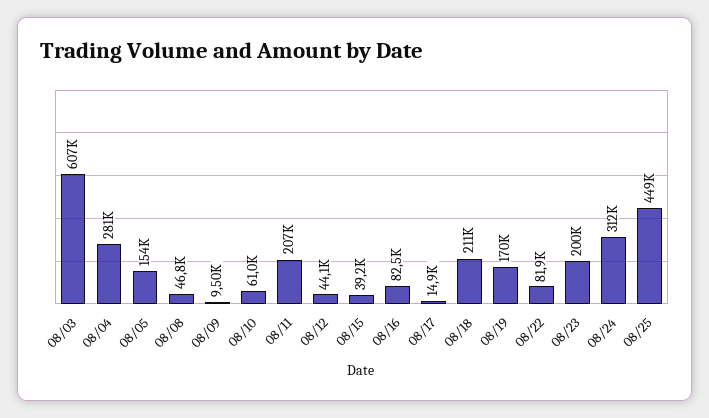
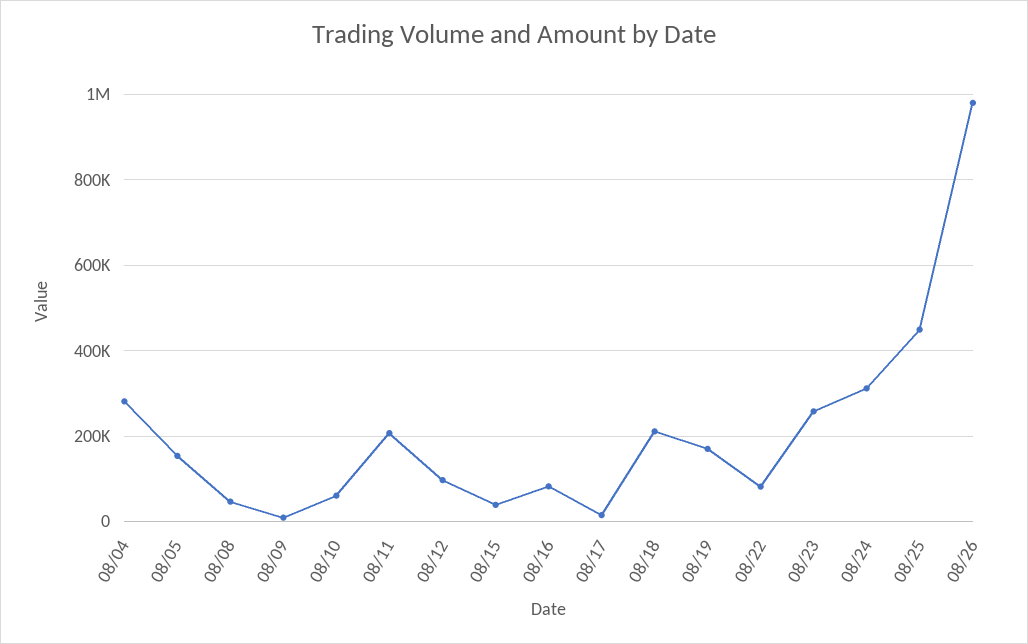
08/03: 607000 -> none
08/12: 44100 -> 100000
08/23: 200000 -> 260000
08/26: none -> 980000

